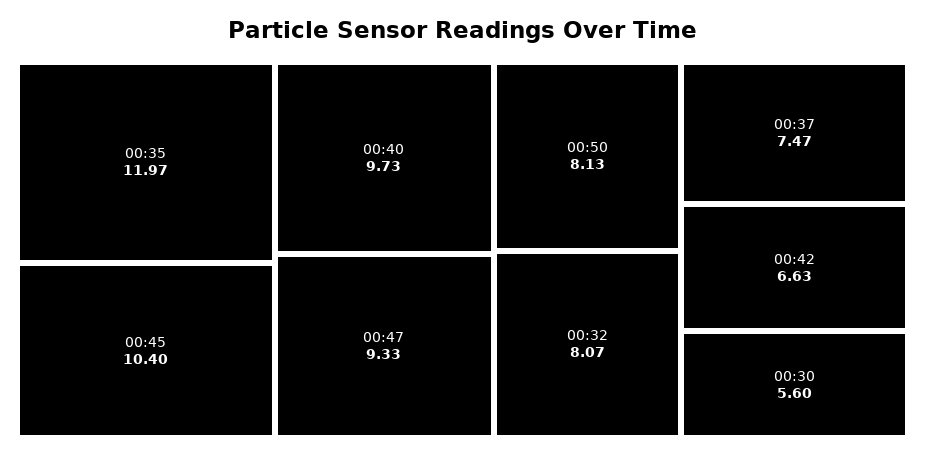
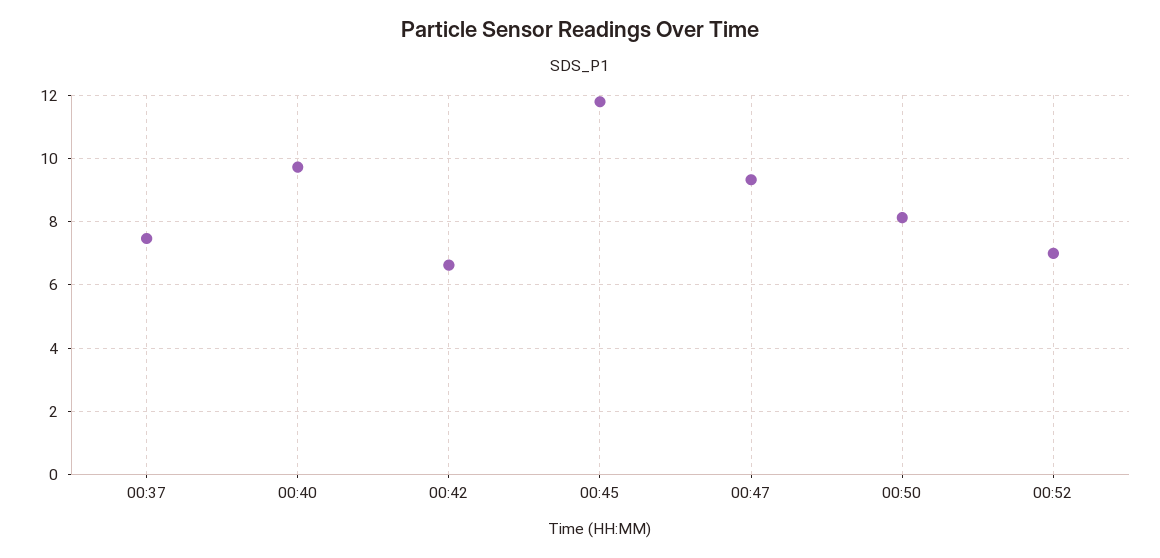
00:35: 11.97 -> none
00:45: 10.4 -> 11.8
00:32: 8.07 -> none
00:30: 5.6 -> none
00:52: none -> 7

